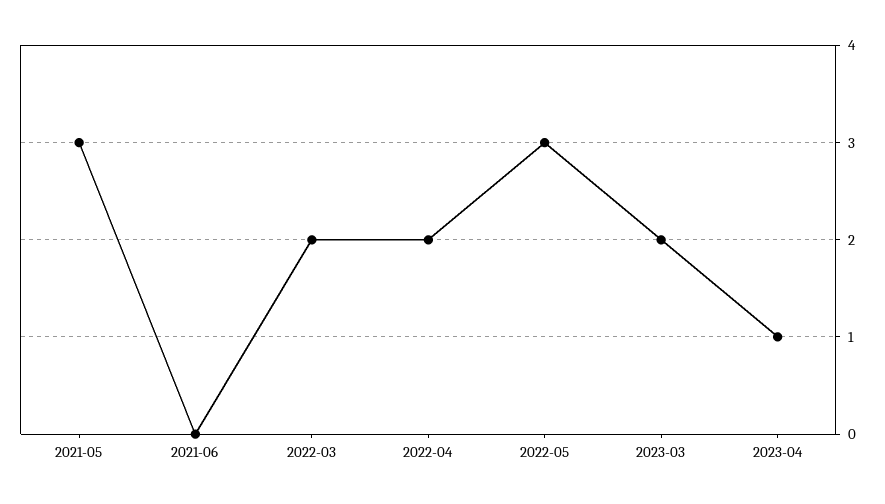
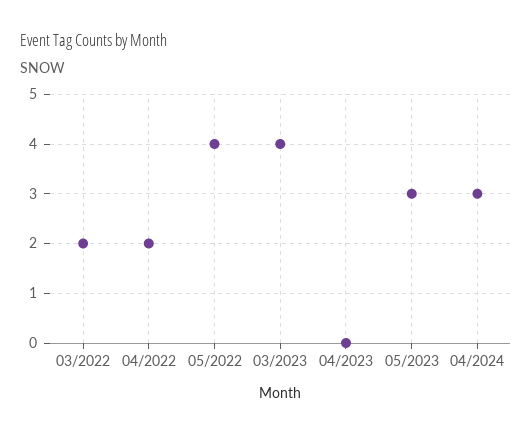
2021-05: 3 -> none
2021-06: 0 -> none
2022-05: 3 -> 4
2023-03: 2 -> 4
2023-04: 1 -> 0
05/2023: none -> 3
04/2024: none -> 3

